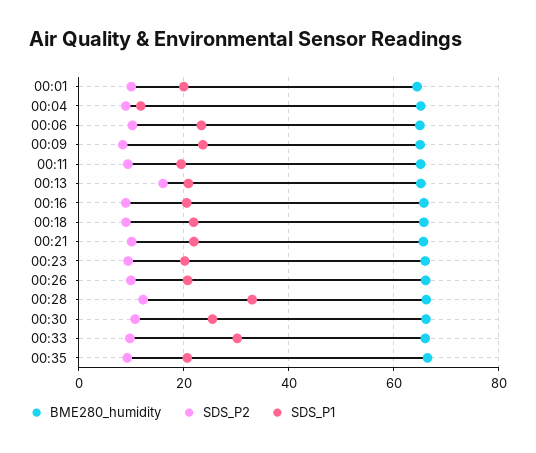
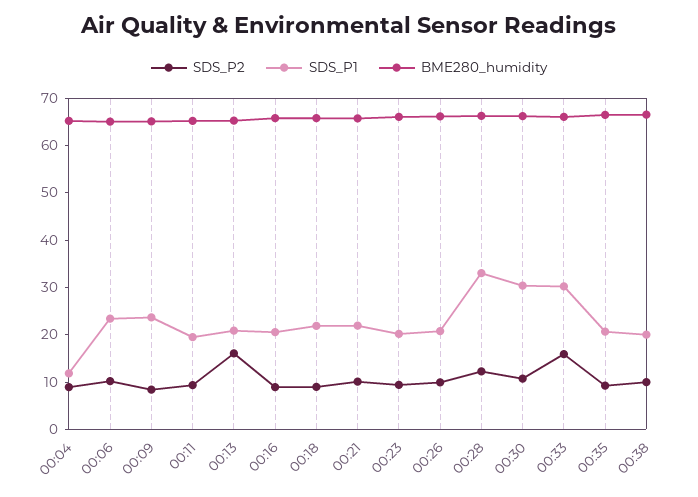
BME280_humidity, 00:01: 64 -> none
SDS_P2, 00:01: 10 -> none
SDS_P1, 00:01: 20 -> none
SDS_P1, 00:30: 26 -> 30
SDS_P2, 00:33: 10 -> 16
SDS_P2, 00:38: none -> 10
SDS_P1, 00:38: none -> 20
BME280_humidity, 00:38: none -> 66

